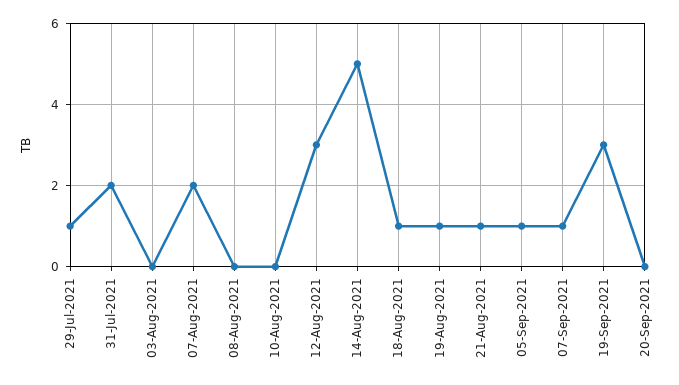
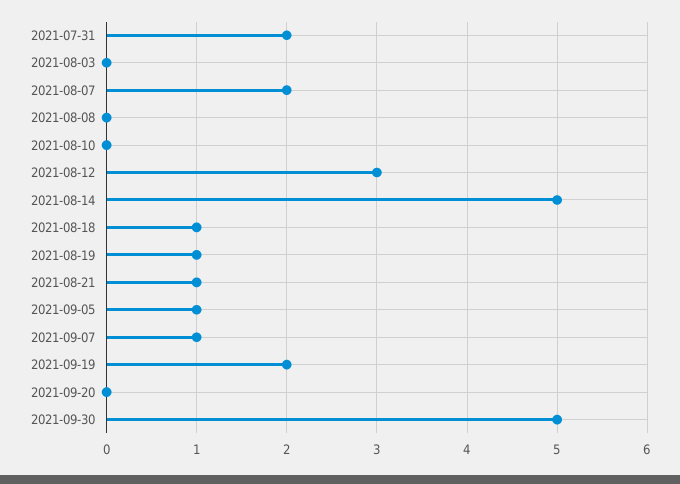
29-Jul-2021: 1 -> none
19-Sep-2021: 3 -> 2
2021-09-30: none -> 5

